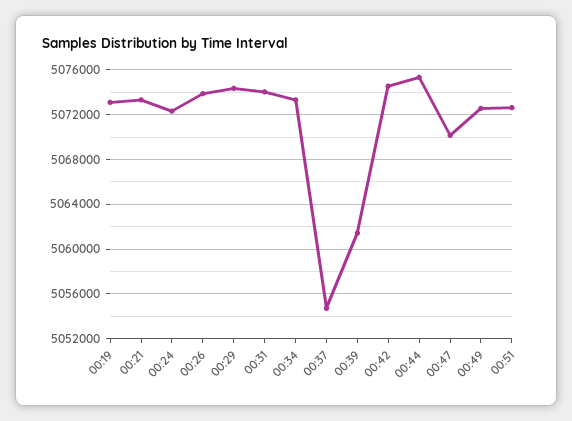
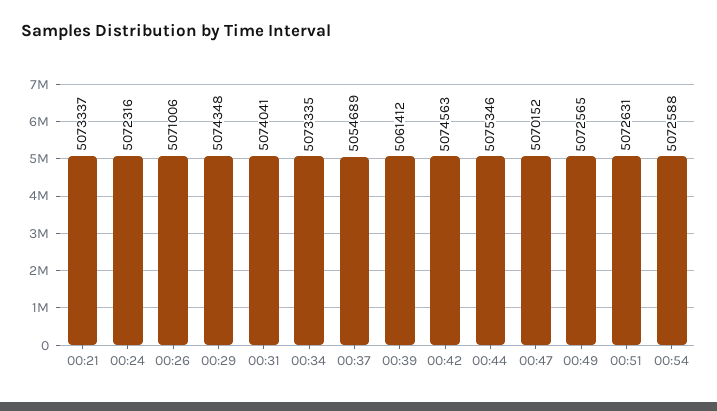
00:19: 5073000 -> none
00:26: 5074000 -> 5071006
00:54: none -> 5072588

